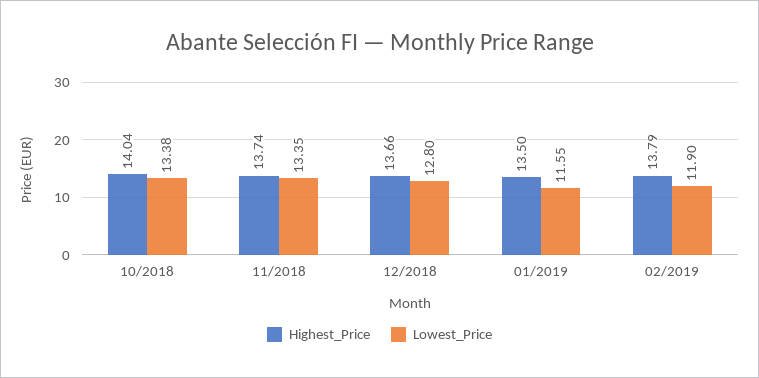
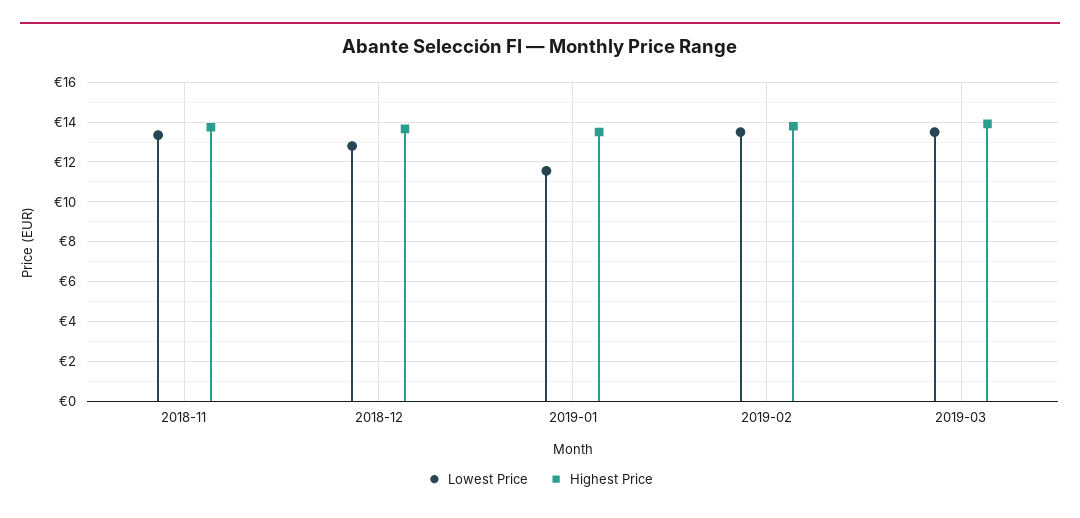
Highest_Price, 10/2018: 14.04 -> none
Lowest_Price, 10/2018: 13.38 -> none
Lowest_Price, 02/2019: 11.9 -> 13.5
Lowest_Price, 2019-03: none -> 13.5
Highest_Price, 2019-03: none -> 14

